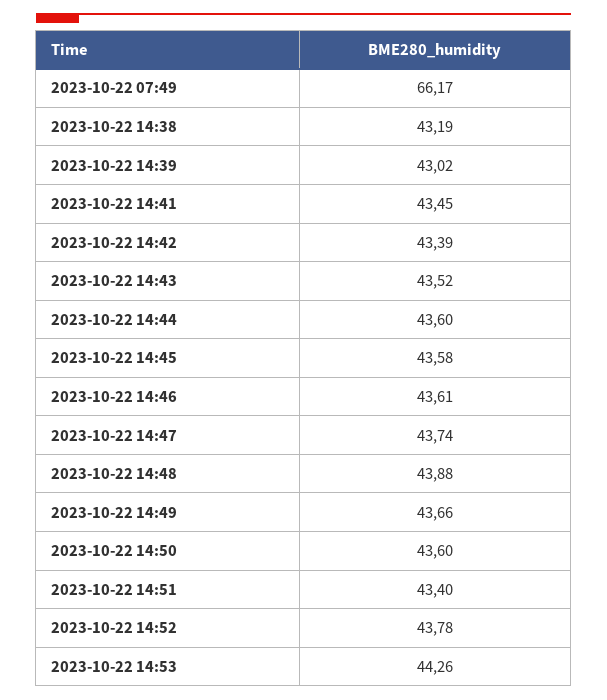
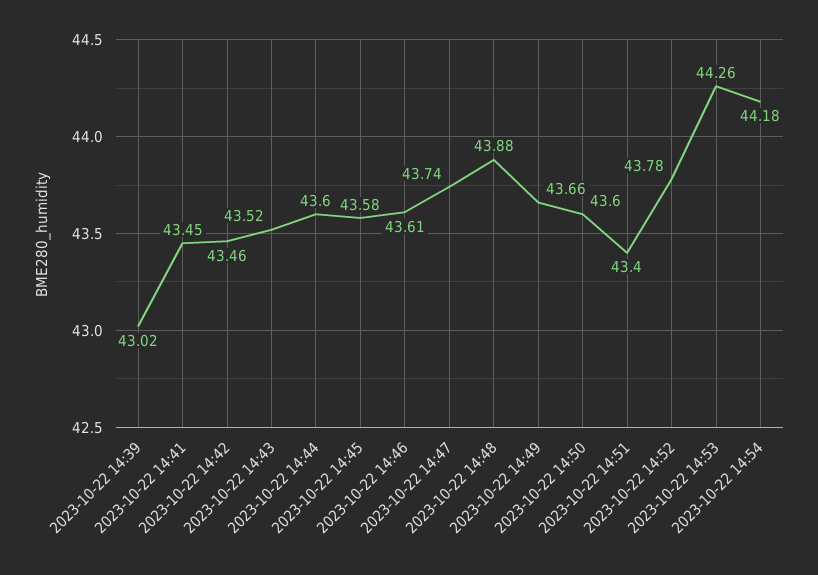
2023-10-22 07:49: 66.17 -> none
2023-10-22 14:38: 43.19 -> none
2023-10-22 14:42: 43.39 -> 43.46
2023-10-22 14:54: none -> 44.18

